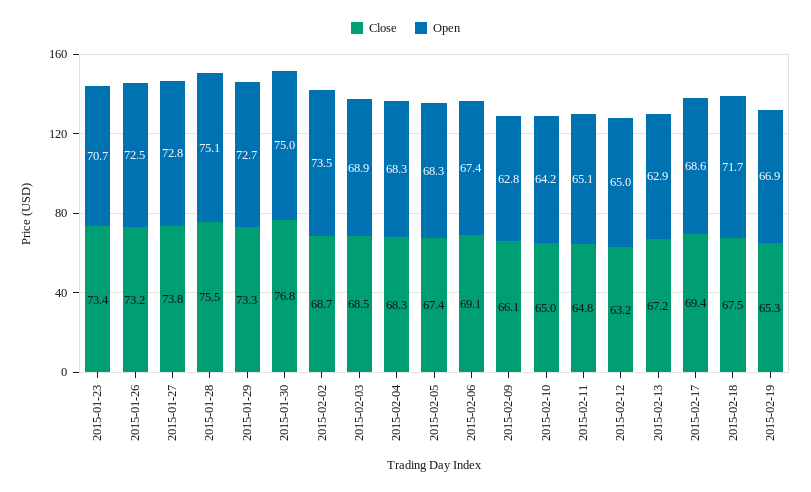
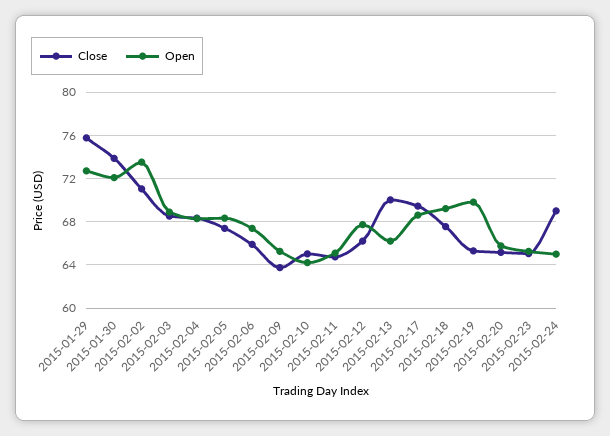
Close, 2015-01-23: 73.4 -> none
Open, 2015-01-23: 70.7 -> none
Close, 2015-01-26: 73.2 -> none
Open, 2015-01-26: 72.5 -> none
Close, 2015-01-27: 73.8 -> none
Open, 2015-01-27: 72.8 -> none
Close, 2015-01-28: 75.5 -> none
Open, 2015-01-28: 75.1 -> none
Close, 2015-01-29: 73.3 -> 76
Close, 2015-01-30: 76.8 -> 74
Open, 2015-01-30: 75 -> 72
Close, 2015-02-02: 68.7 -> 71
Close, 2015-02-06: 69.1 -> 66
Close, 2015-02-09: 66.1 -> 64
Open, 2015-02-09: 62.8 -> 65
Close, 2015-02-12: 63.2 -> 66
Open, 2015-02-12: 65 -> 68
Close, 2015-02-13: 67.2 -> 70
Open, 2015-02-13: 62.9 -> 66
Open, 2015-02-18: 71.7 -> 69
Open, 2015-02-19: 66.9 -> 70
Close, 2015-02-20: none -> 65
Open, 2015-02-20: none -> 66
Close, 2015-02-23: none -> 65
Open, 2015-02-23: none -> 65
Close, 2015-02-24: none -> 69
Open, 2015-02-24: none -> 65

